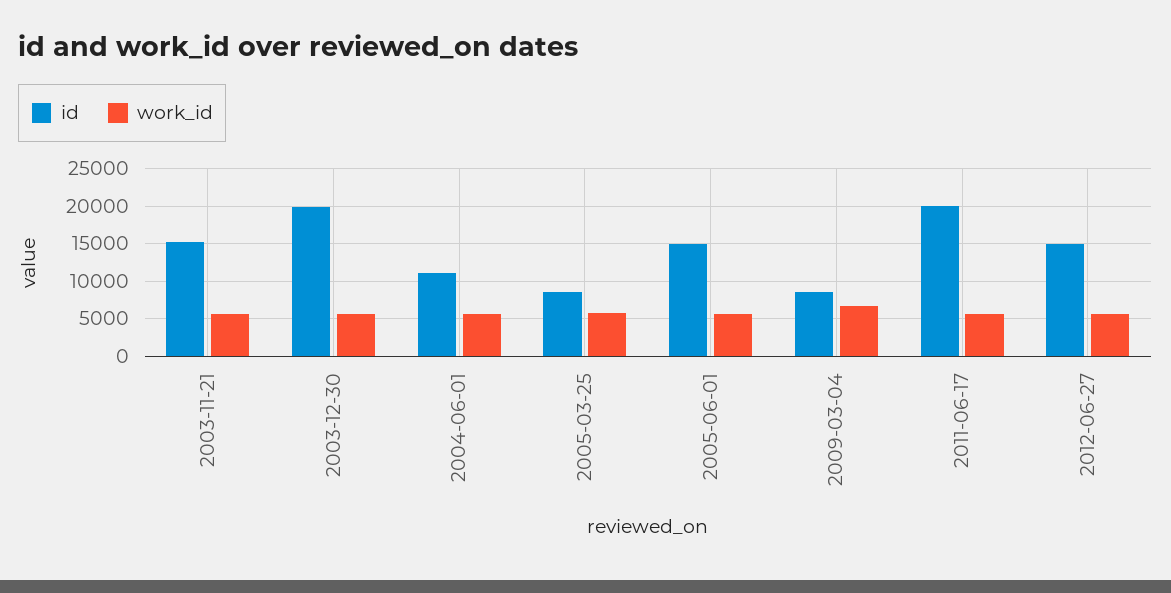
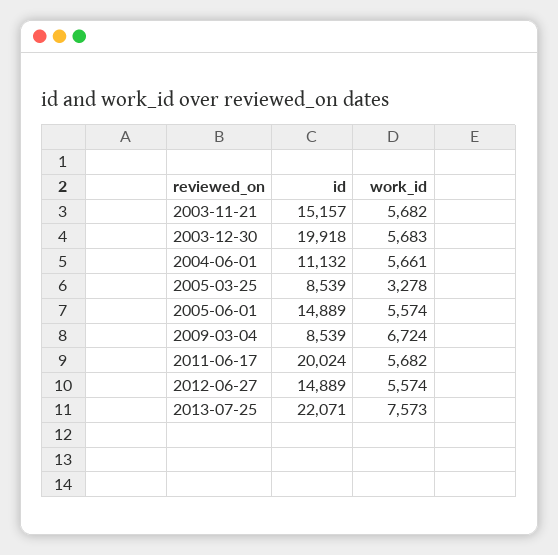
work_id, 2005-03-25: 6000 -> 3278
id, 2013-07-25: none -> 22071
work_id, 2013-07-25: none -> 7573

